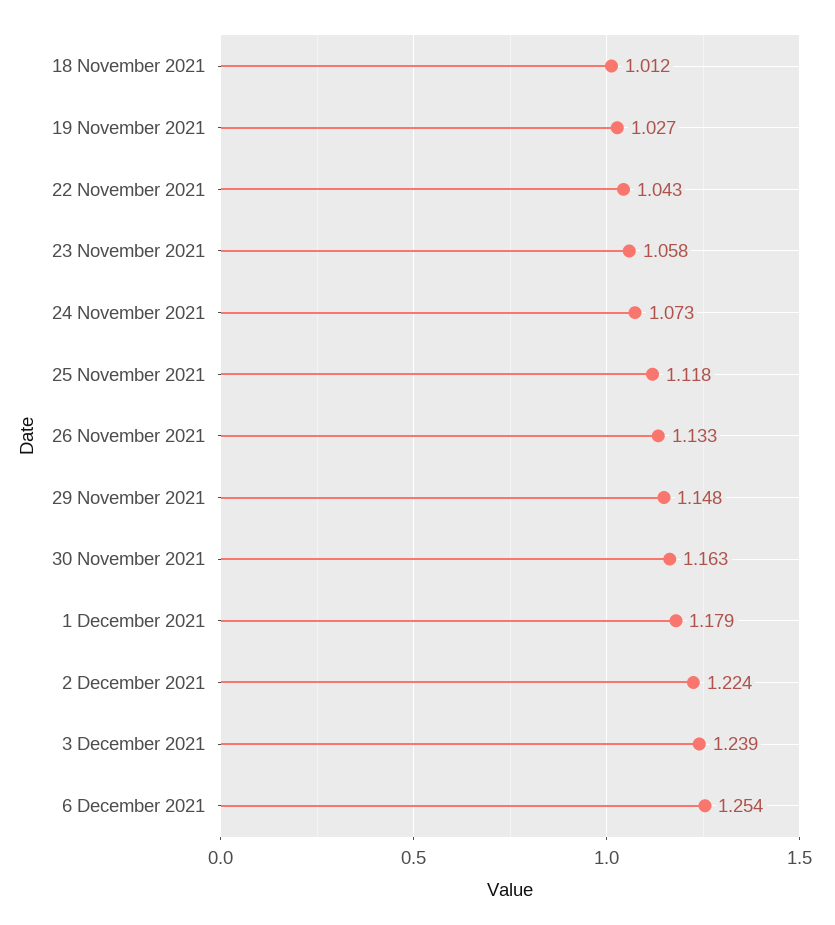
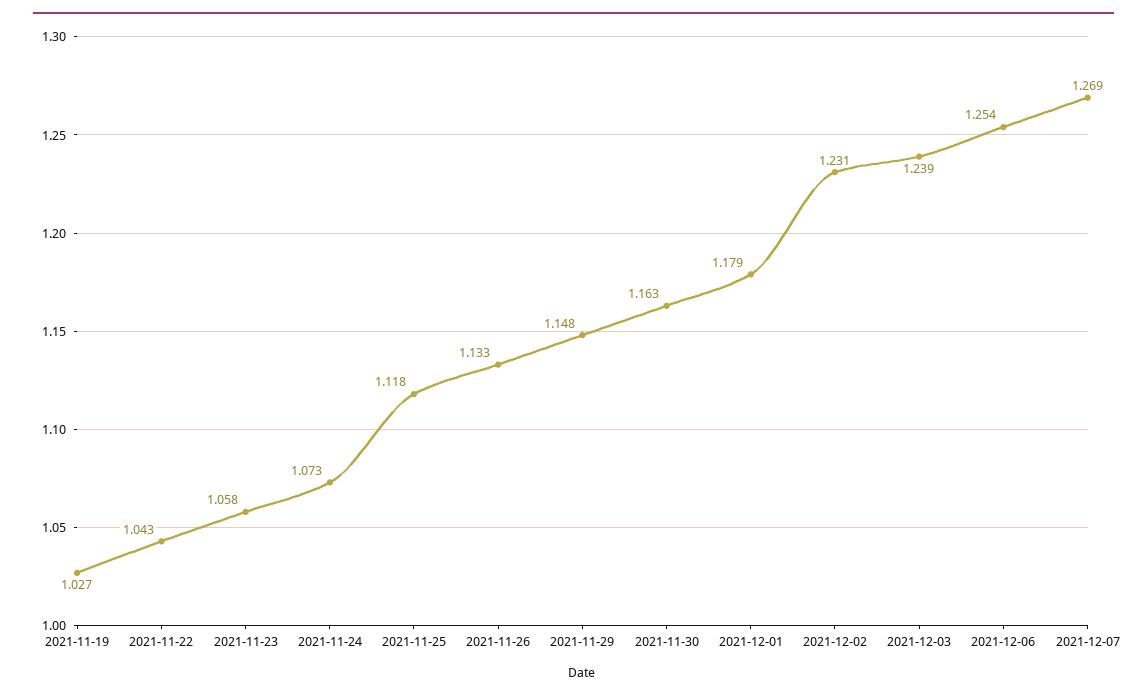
18 November 2021: 1.012 -> none
2 December 2021: 1.224 -> 1.231
2021-12-07: none -> 1.269

